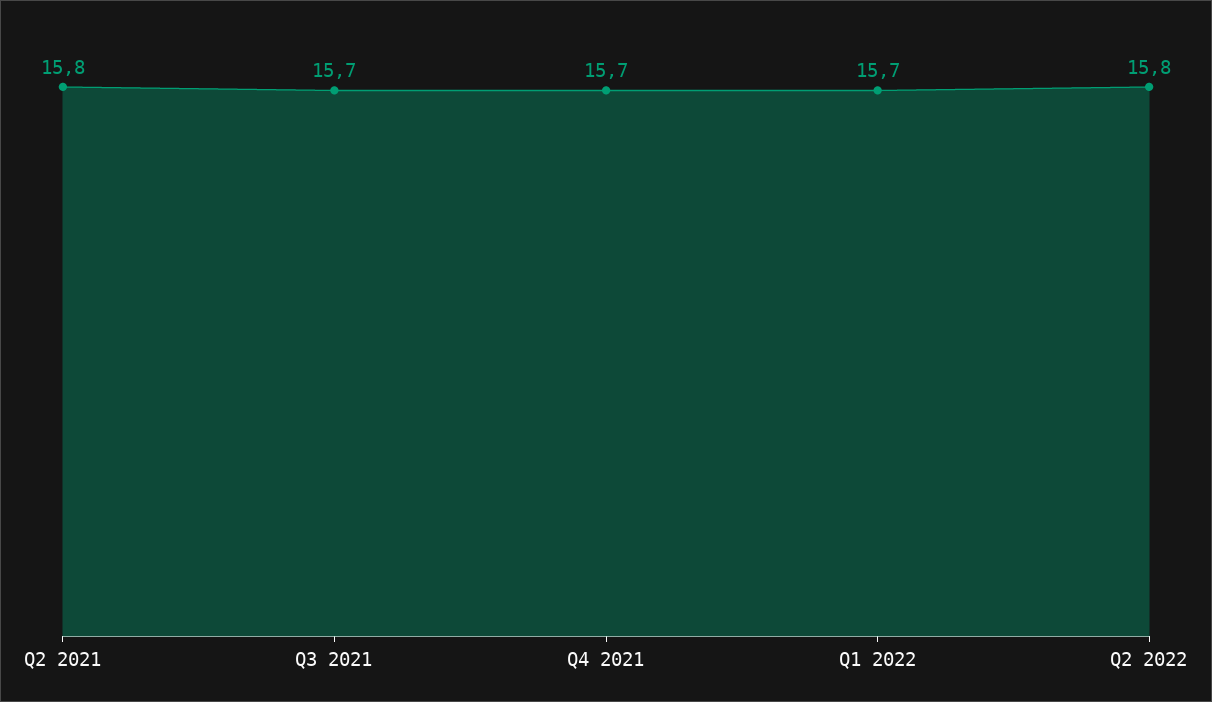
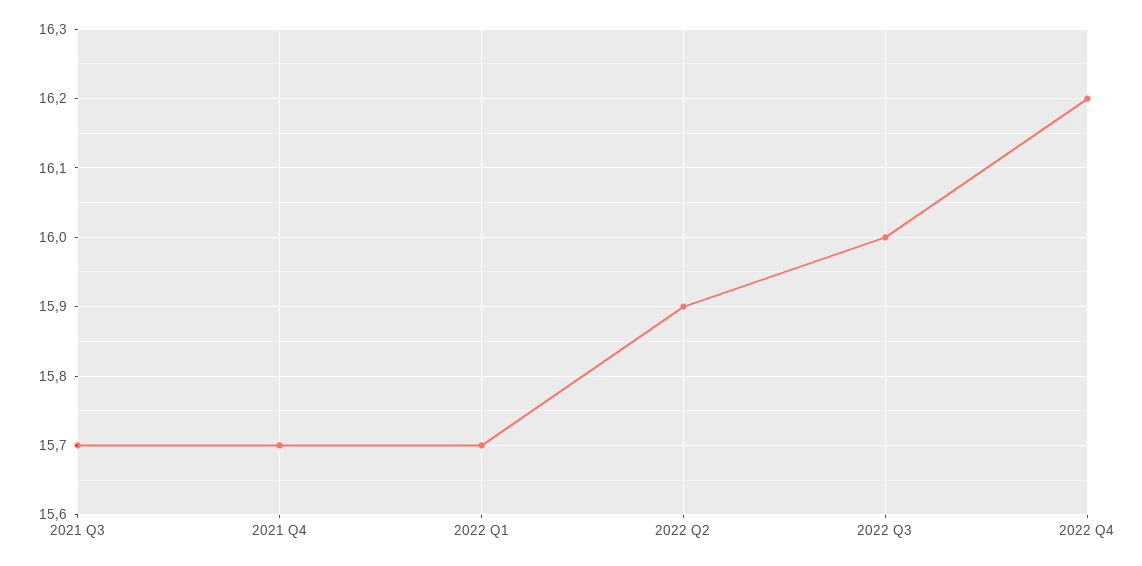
Q2 2021: 15.8 -> none
Q2 2022: 15.8 -> 15.9
2022 Q3: none -> 16
2022 Q4: none -> 16.2

